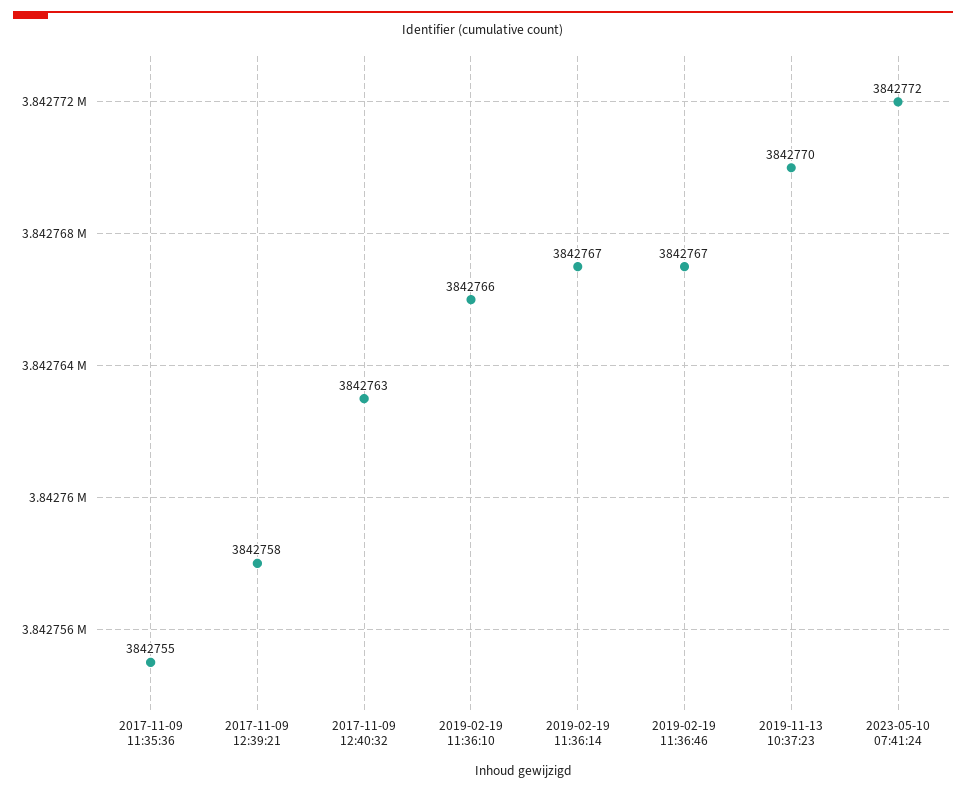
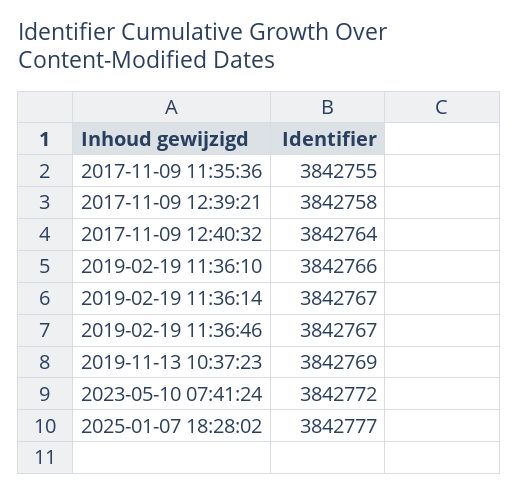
2017-11-09 12:40:32: 3842763 -> 3842764
2019-11-13 10:37:23: 3842770 -> 3842769
2025-01-07 18:28:02: none -> 3842777

